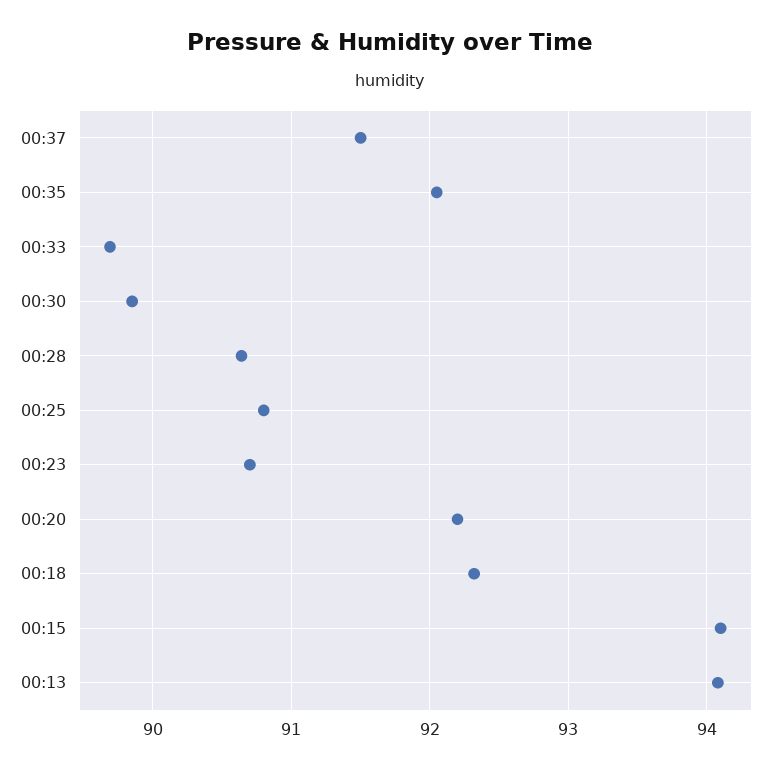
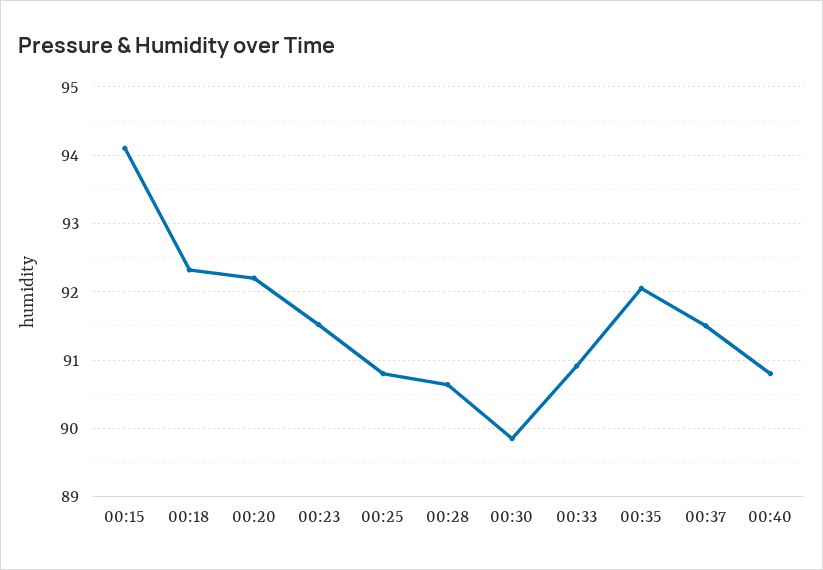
00:33: 89.7 -> 90.9
00:23: 90.7 -> 91.5
00:13: 94.1 -> none
00:40: none -> 90.8

